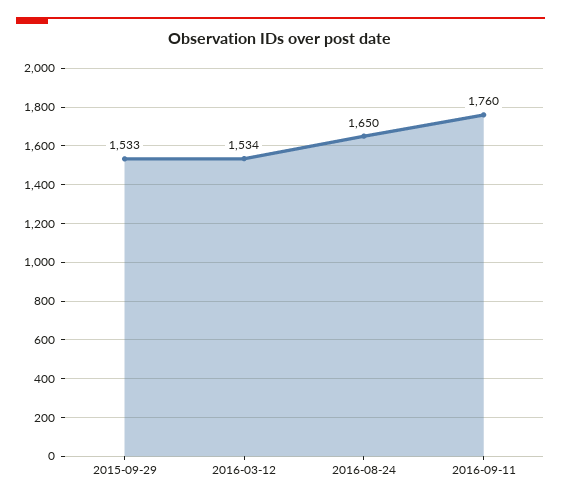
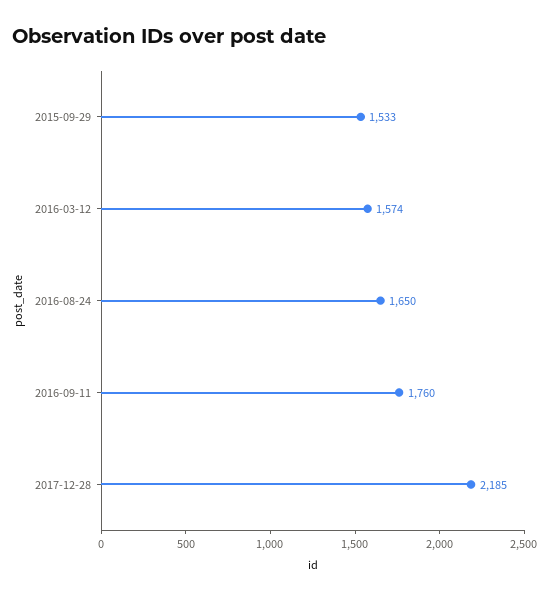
2016-03-12: 1534 -> 1574
2017-12-28: none -> 2185

